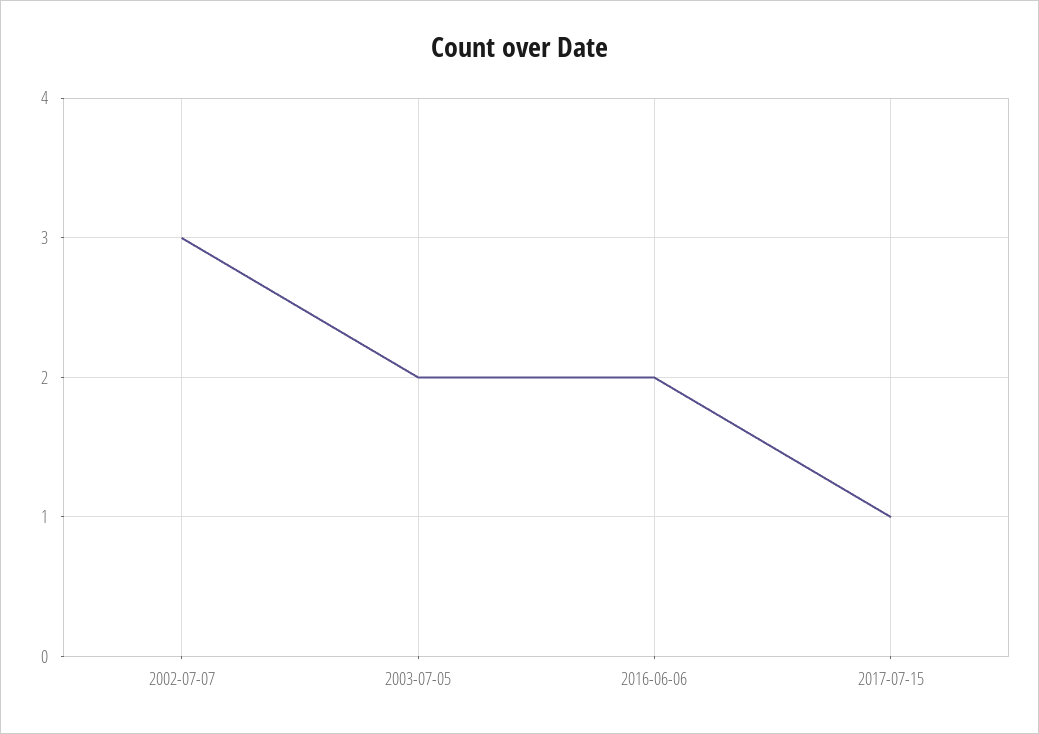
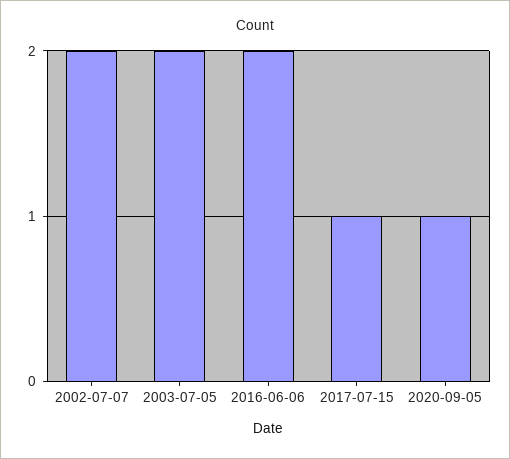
2002-07-07: 3 -> 2
2020-09-05: none -> 1

